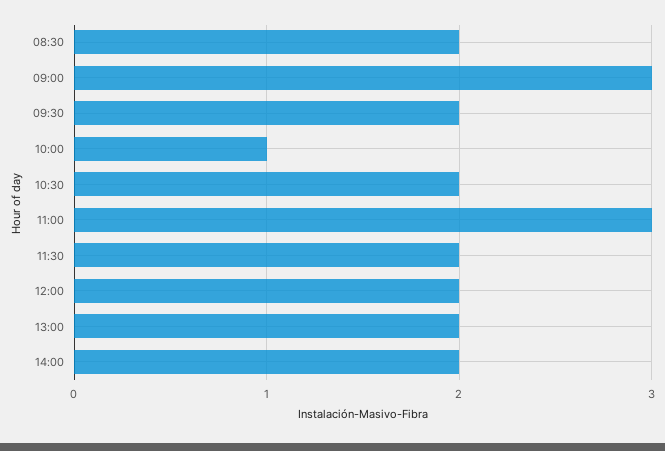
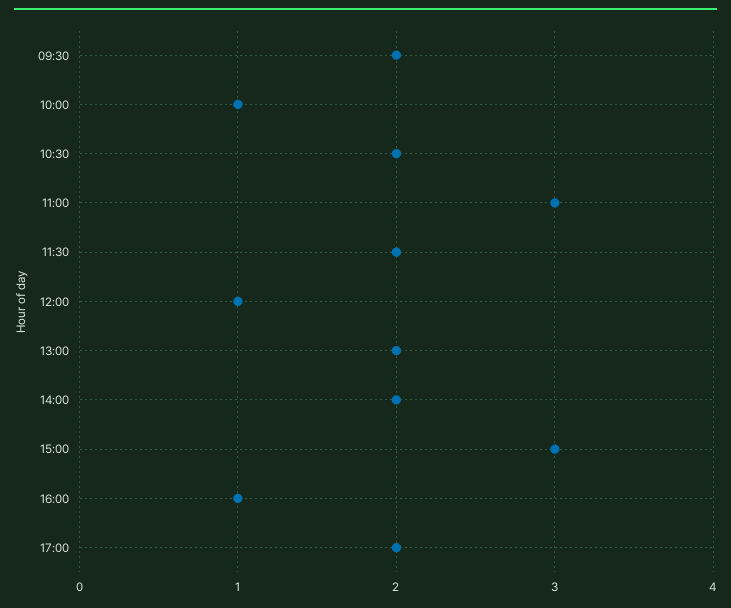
08:30: 2 -> none
09:00: 3 -> none
12:00: 2 -> 1
15:00: none -> 3
16:00: none -> 1
17:00: none -> 2

